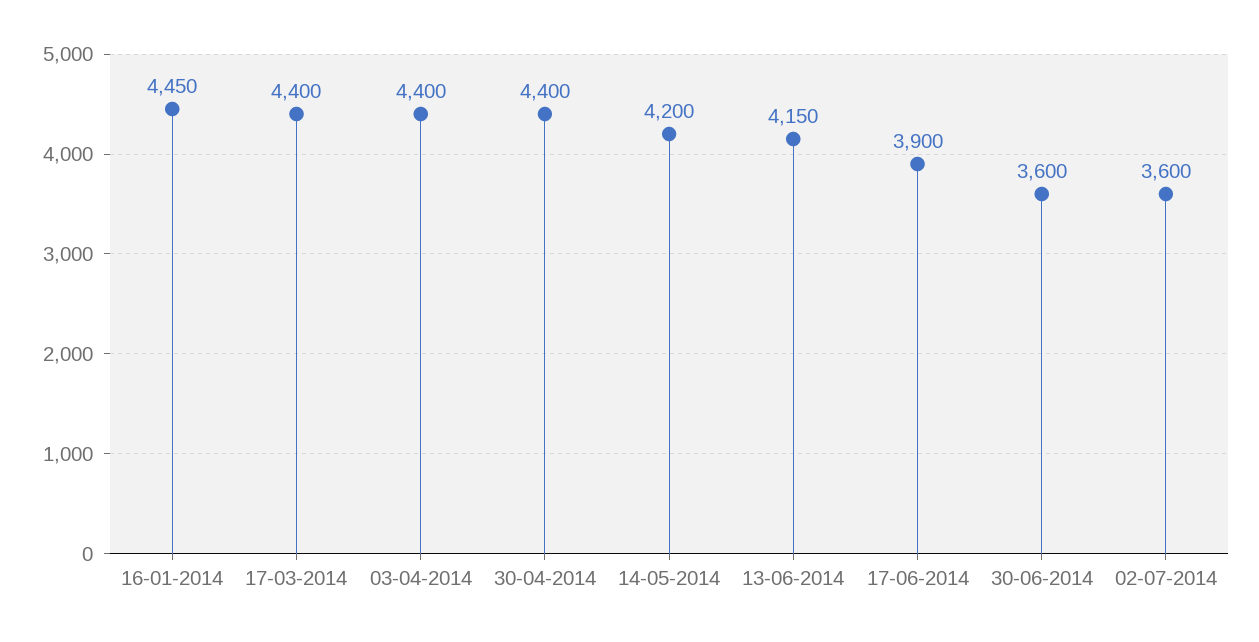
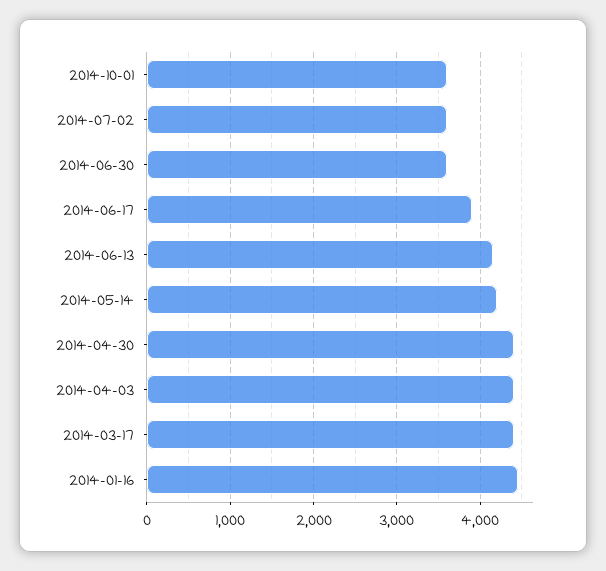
2014-10-01: none -> 3600

